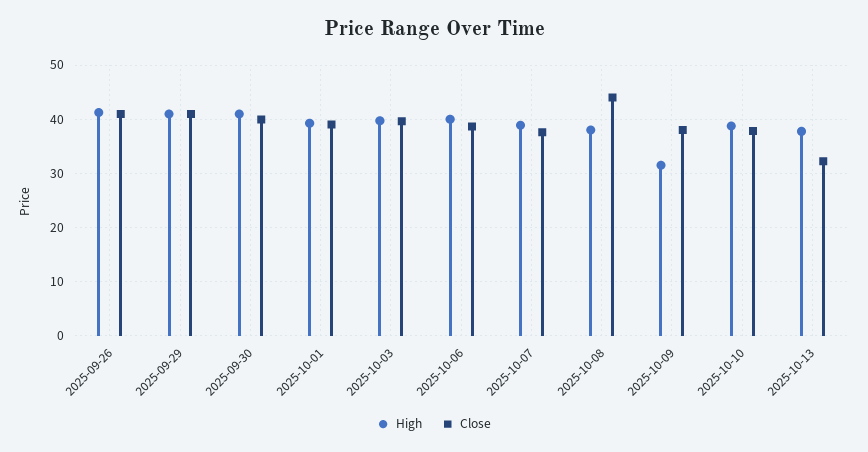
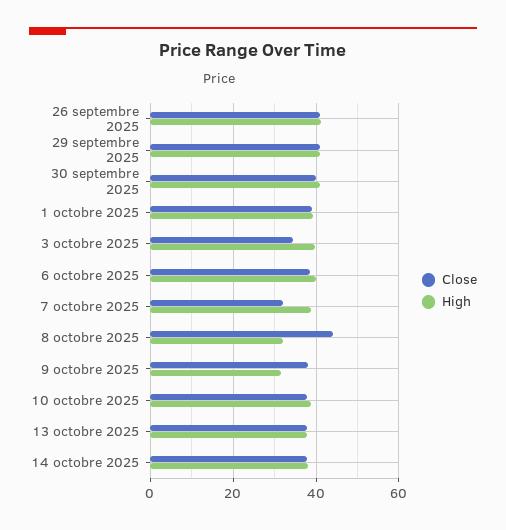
Close, 2025-10-03: 40 -> 34
Close, 2025-10-07: 38 -> 32
High, 2025-10-08: 38 -> 32
Close, 2025-10-13: 32 -> 38
Close, 14 octobre 2025: none -> 38
High, 14 octobre 2025: none -> 38

